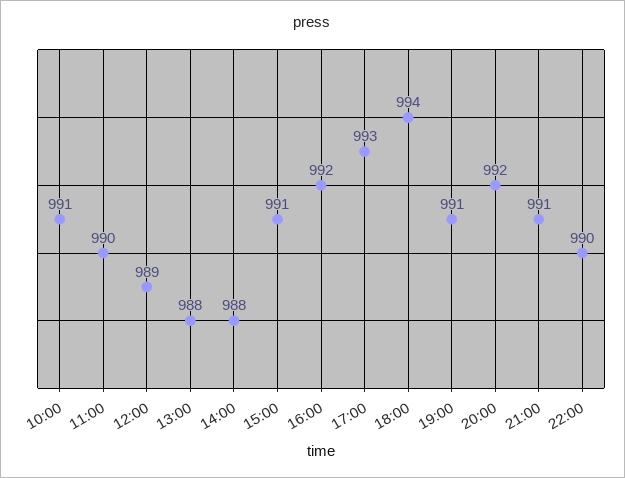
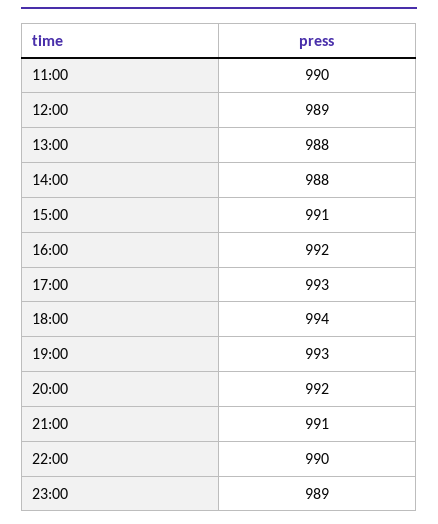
10:00: 991 -> none
19:00: 991 -> 993
23:00: none -> 989

